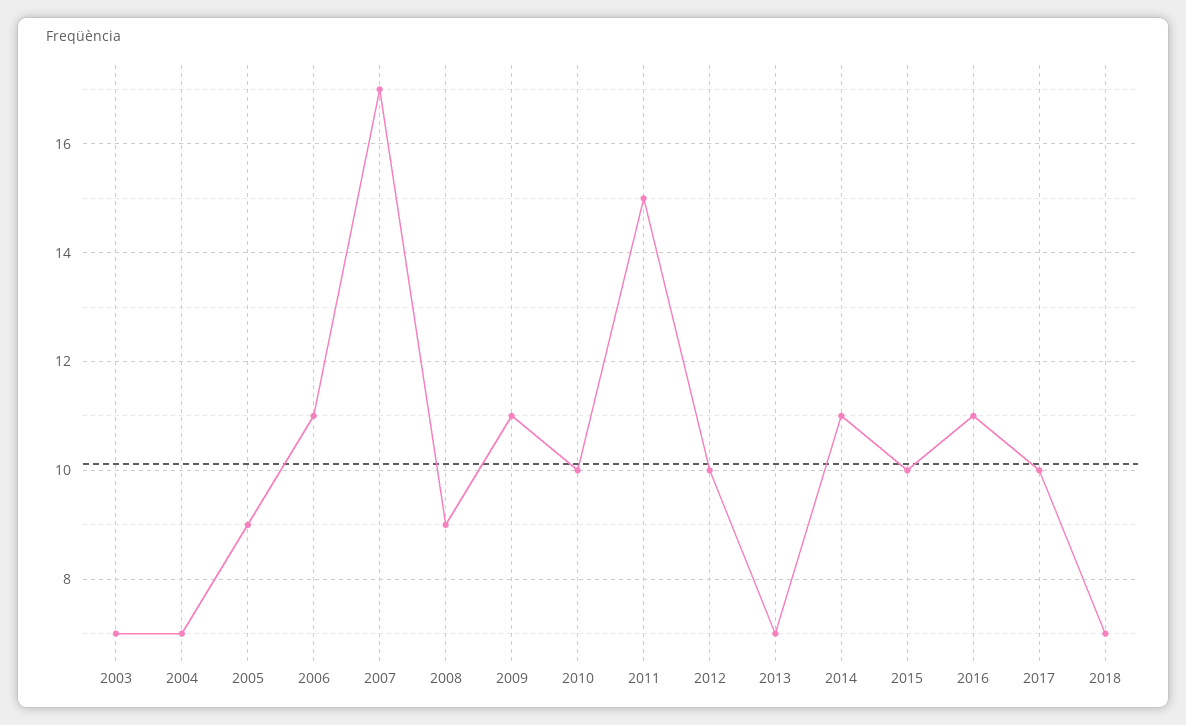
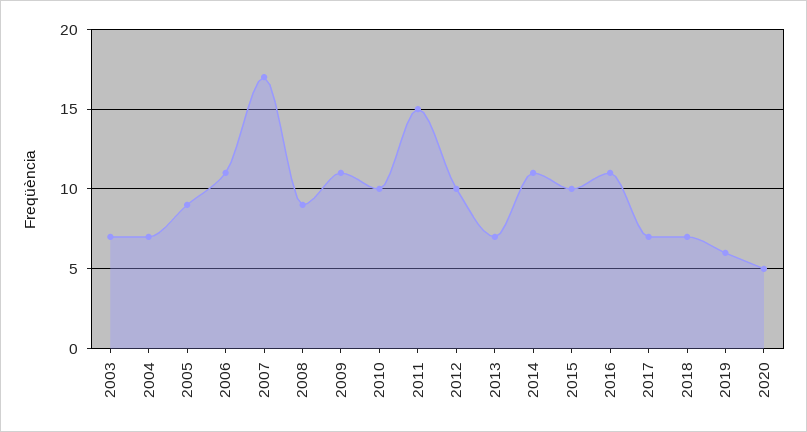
2017: 10 -> 7
2019: none -> 6
2020: none -> 5

